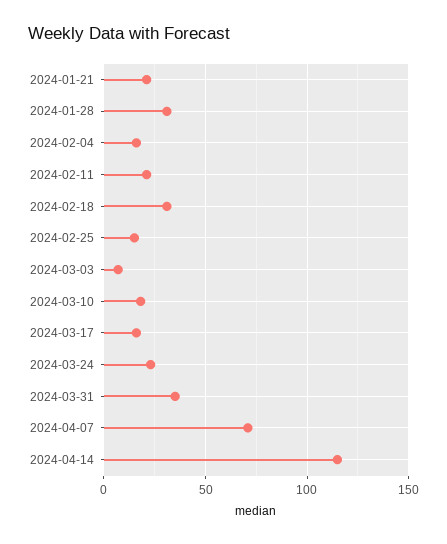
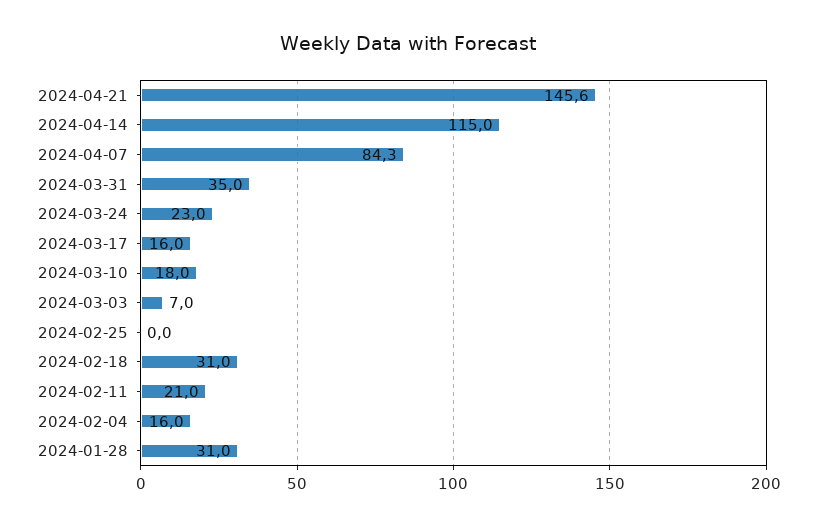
2024-01-21: 20 -> none
2024-02-25: 15 -> 0
2024-04-07: 70 -> 84.3
2024-04-21: none -> 145.6

